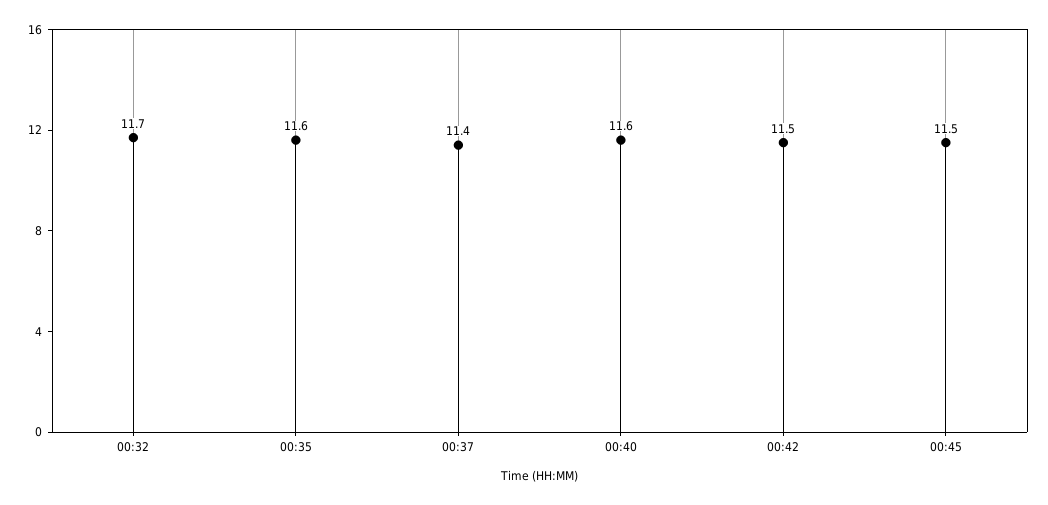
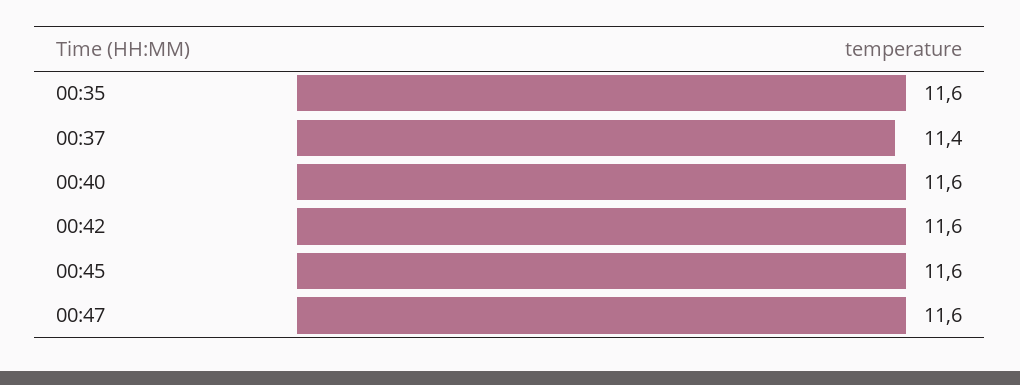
00:32: 11.7 -> none
00:42: 11.5 -> 11.6
00:45: 11.5 -> 11.6
00:47: none -> 11.6

